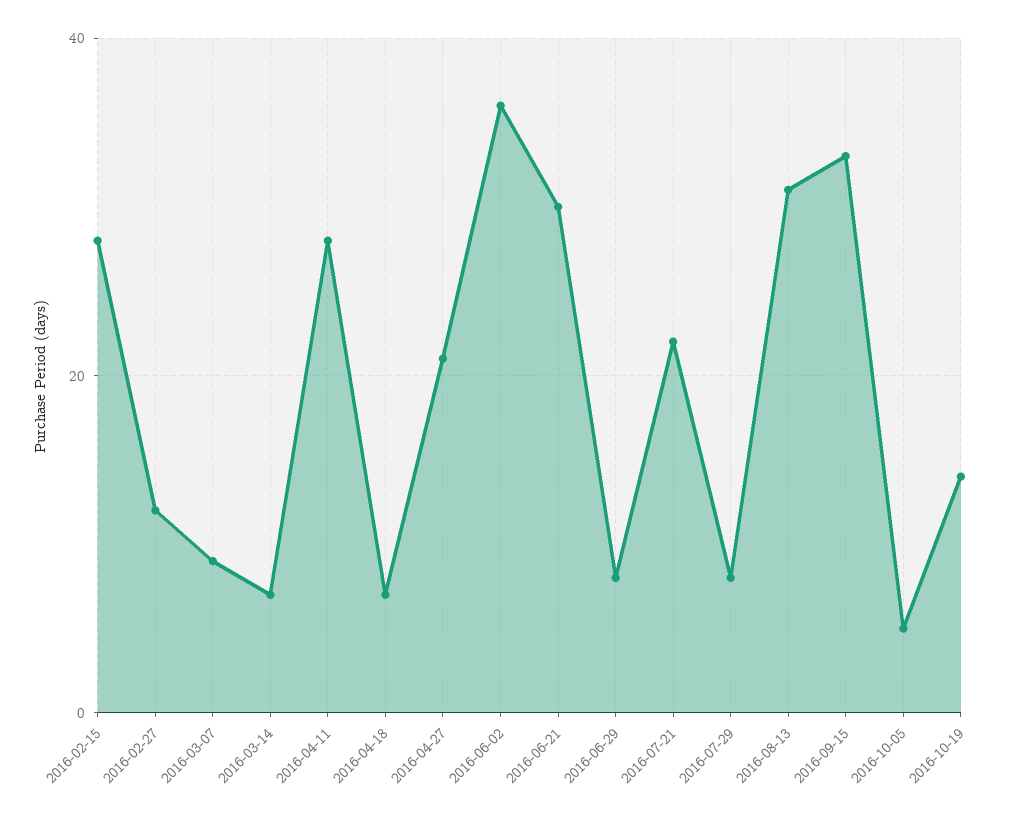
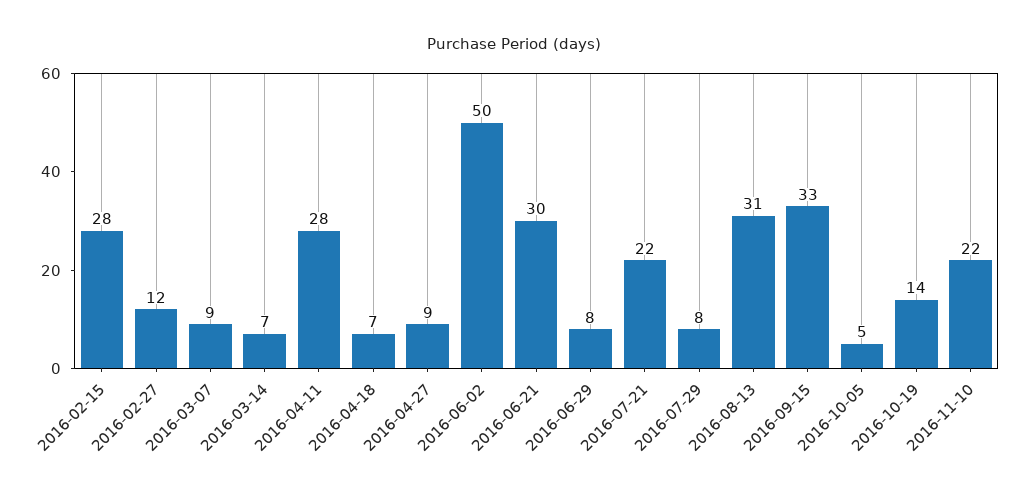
2016-04-27: 20 -> 9
2016-06-02: 35 -> 50
2016-11-10: none -> 22

